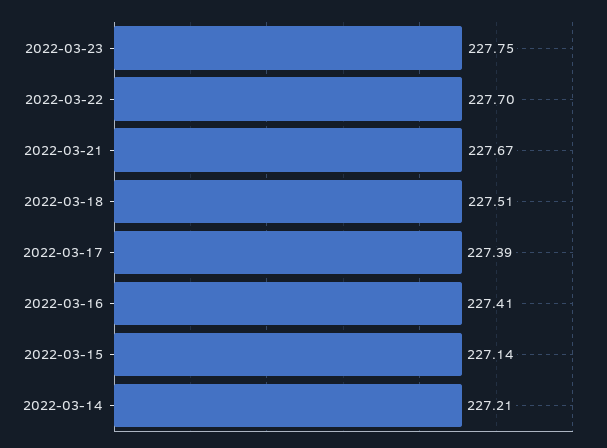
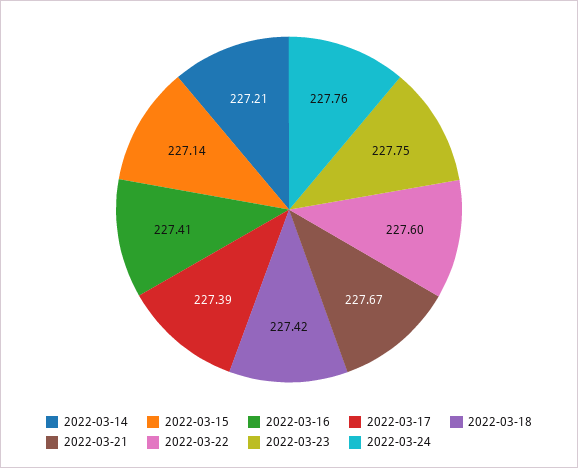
2022-03-22: 227.7 -> 227.6
2022-03-18: 227.51 -> 227.42
2022-03-24: none -> 227.76

